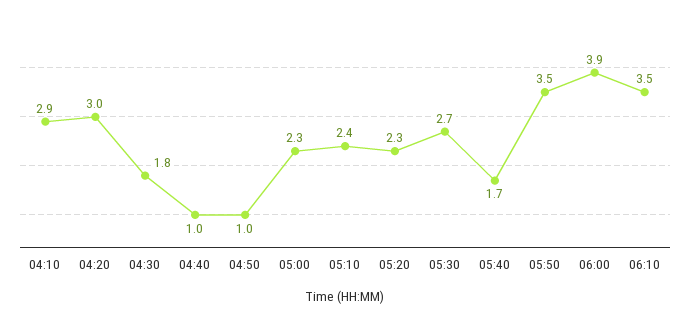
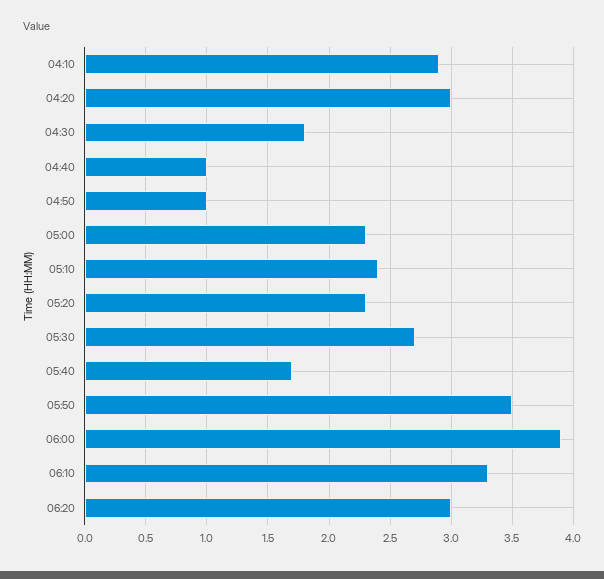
06:10: 3.5 -> 3.3
06:20: none -> 3

